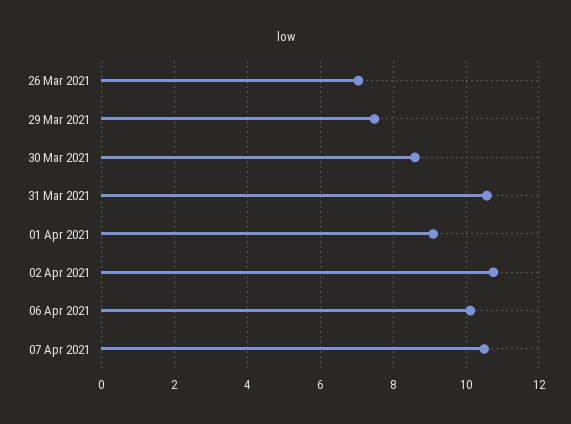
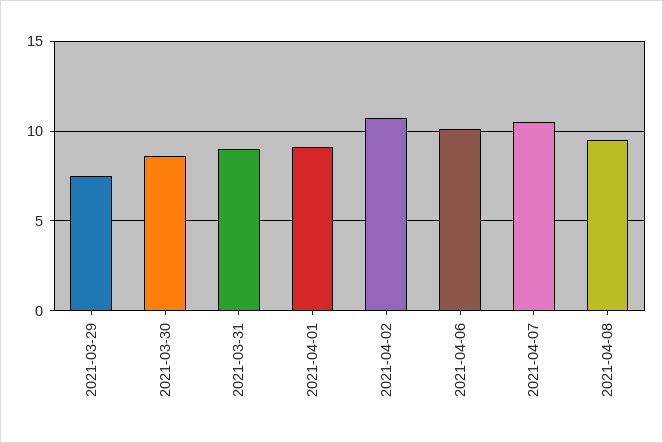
26 Mar 2021: 7 -> none
31 Mar 2021: 10.6 -> 9
2021-04-08: none -> 9.5

